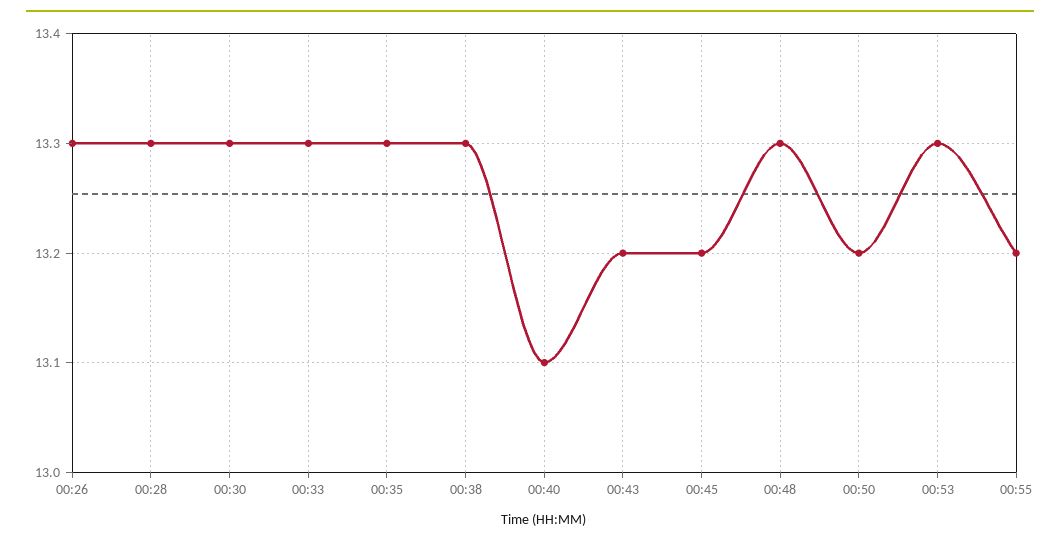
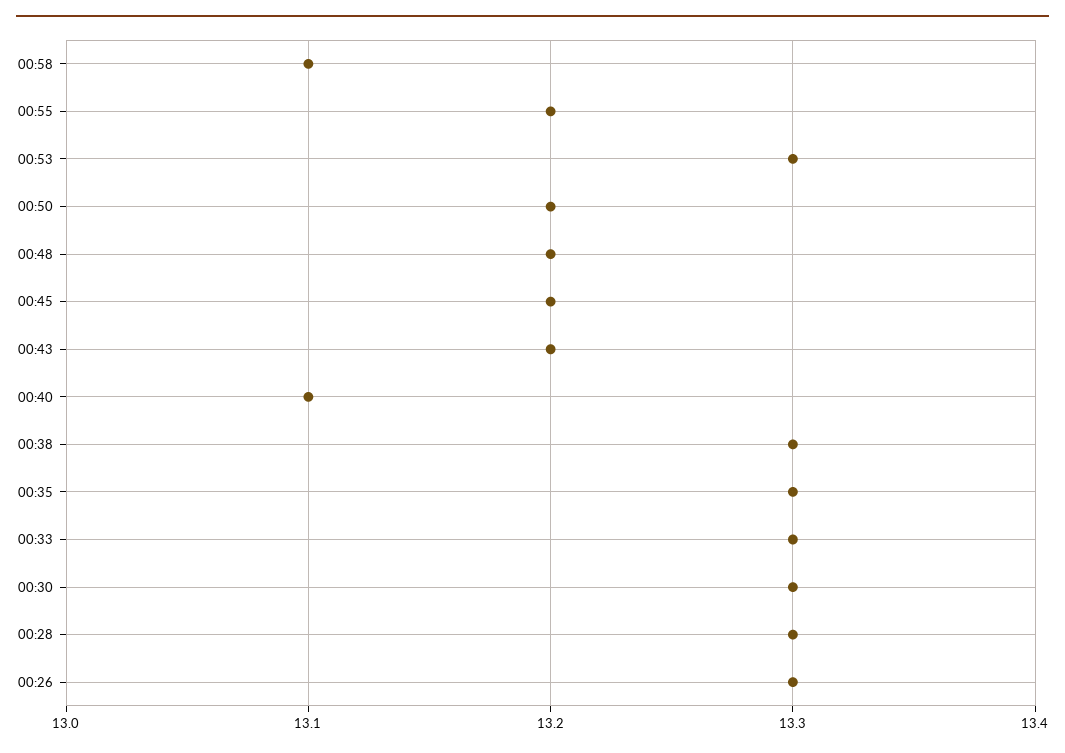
00:48: 13.3 -> 13.2
00:58: none -> 13.1

